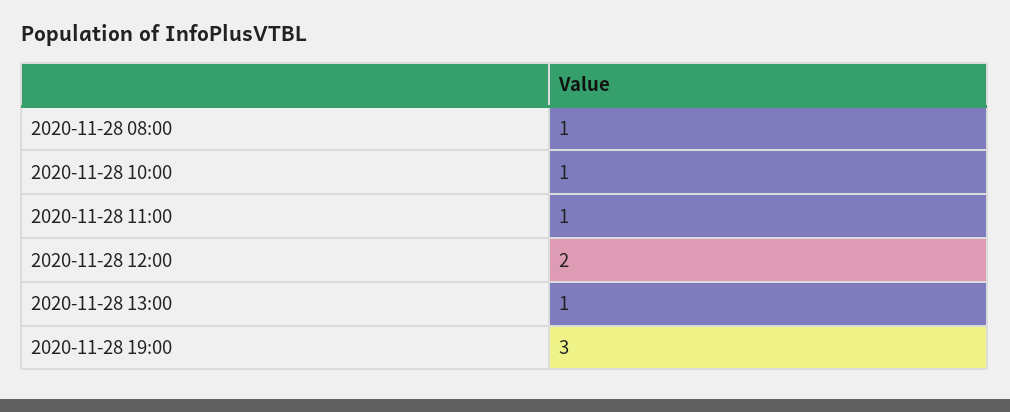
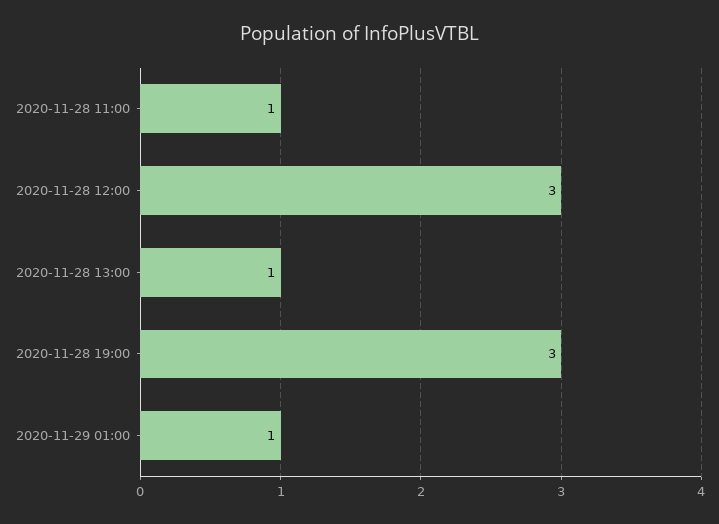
2020-11-28 08:00: 1 -> none
2020-11-28 10:00: 1 -> none
2020-11-28 12:00: 2 -> 3
2020-11-29 01:00: none -> 1

